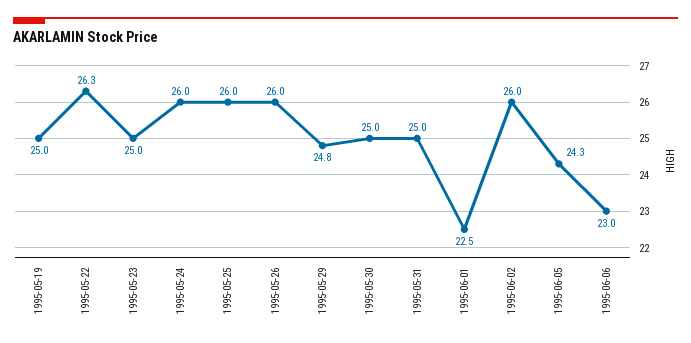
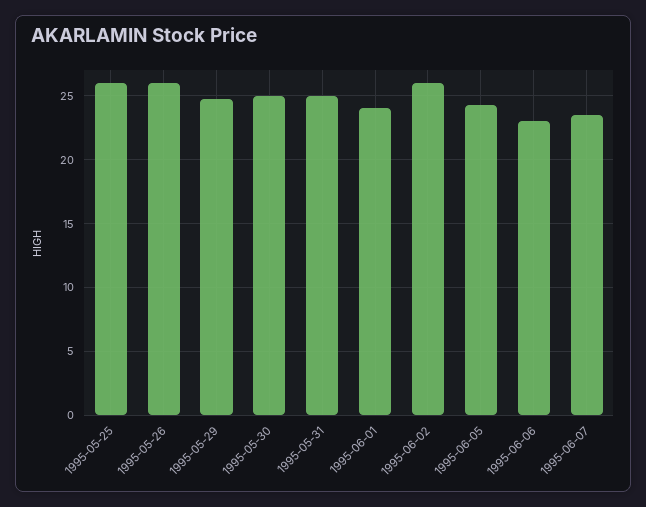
1995-05-19: 25 -> none
1995-05-22: 26.3 -> none
1995-05-23: 25 -> none
1995-05-24: 26 -> none
1995-06-01: 22.5 -> 24
1995-06-07: none -> 23.5

